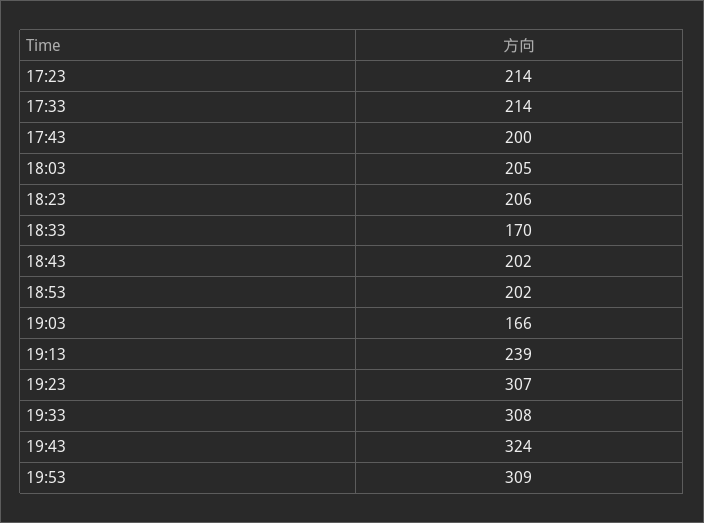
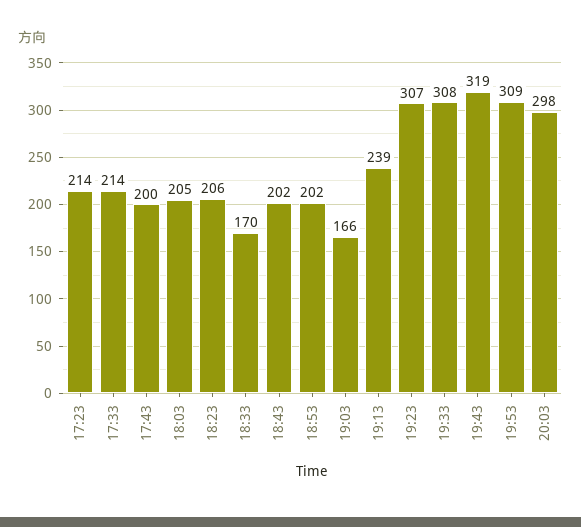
19:43: 324 -> 319
20:03: none -> 298

